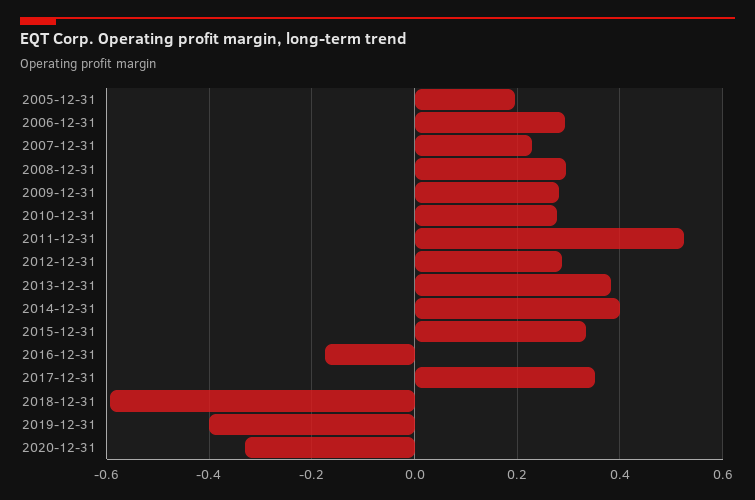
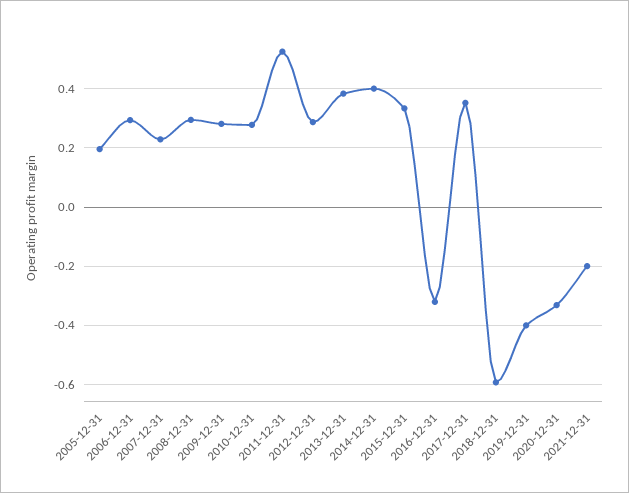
2016-12-31: -0.18 -> -0.325
2021-12-31: none -> -0.2

